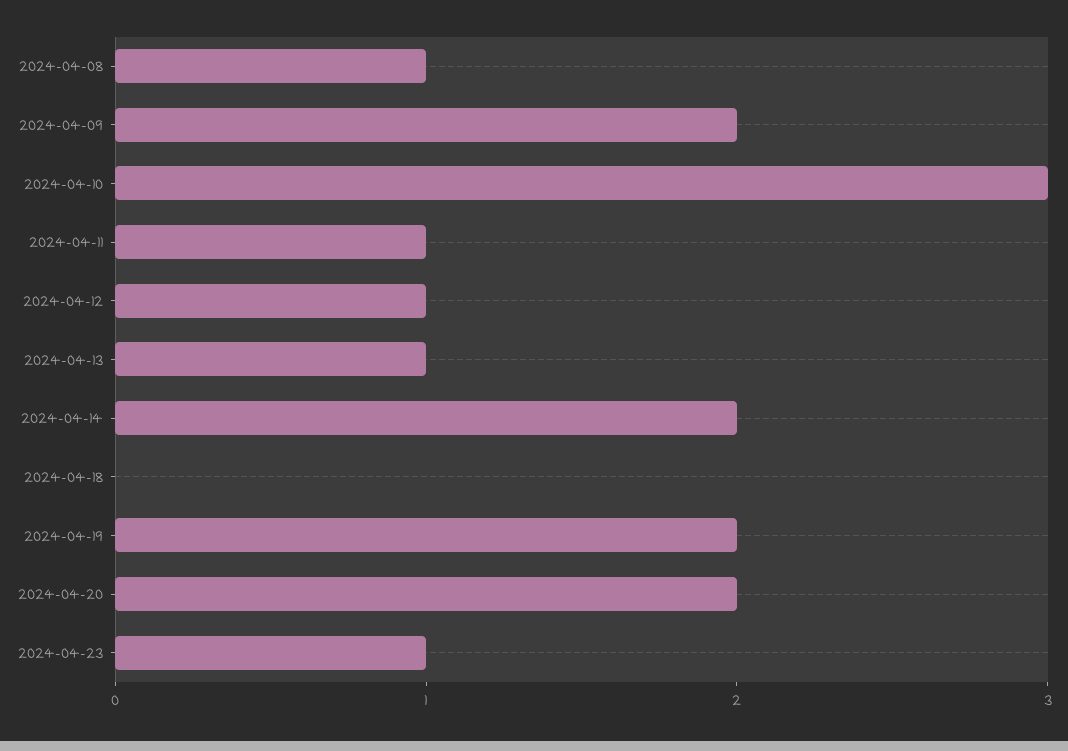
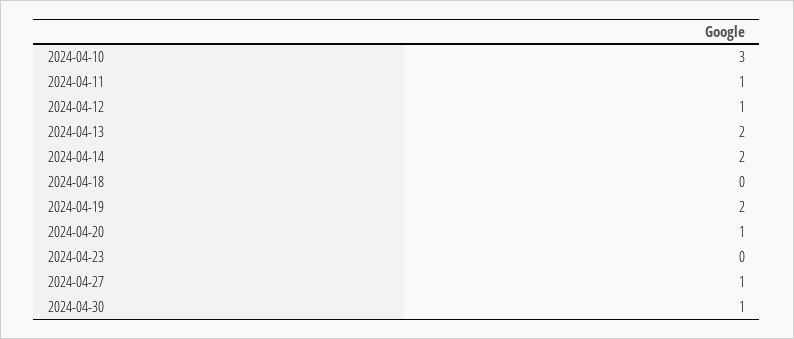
2024-04-08: 1 -> none
2024-04-09: 2 -> none
2024-04-13: 1 -> 2
2024-04-20: 2 -> 1
2024-04-23: 1 -> 0
2024-04-27: none -> 1
2024-04-30: none -> 1

